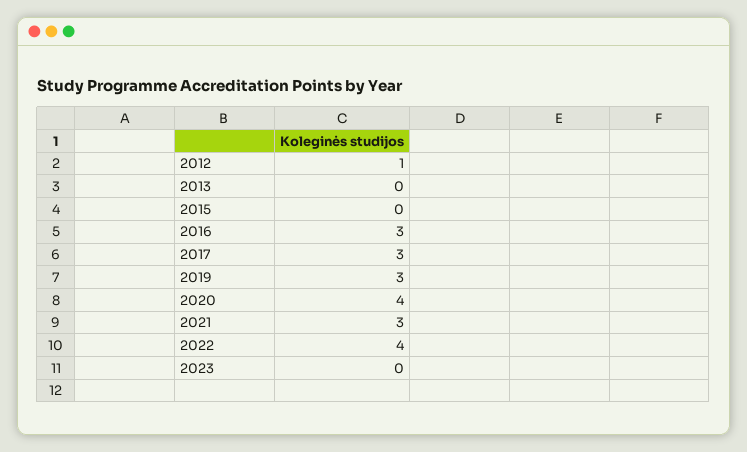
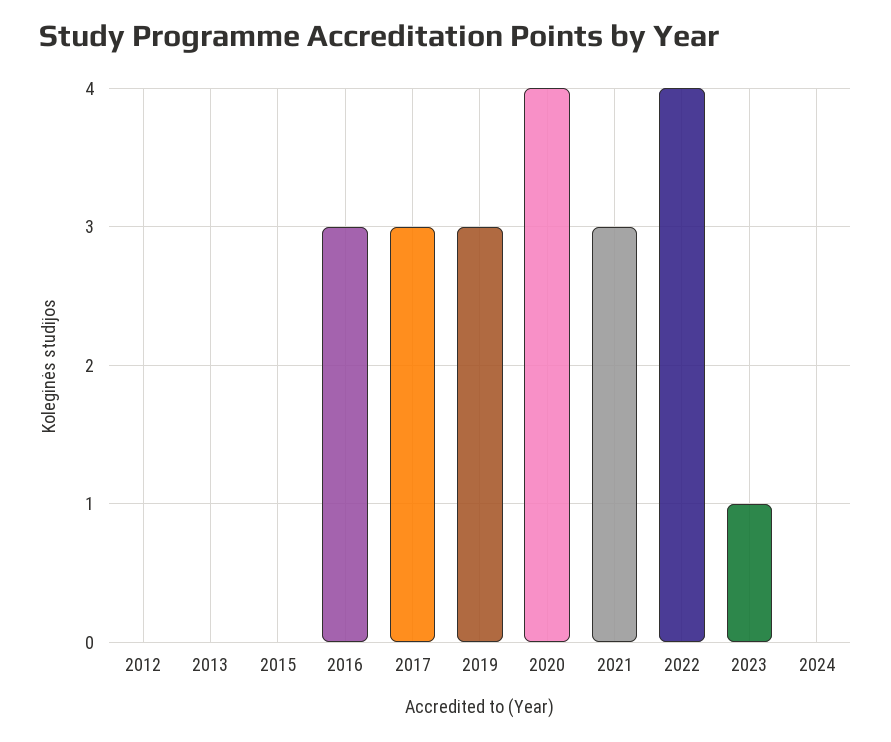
2012: 1 -> 0
2023: 0 -> 1
2024: none -> 0

